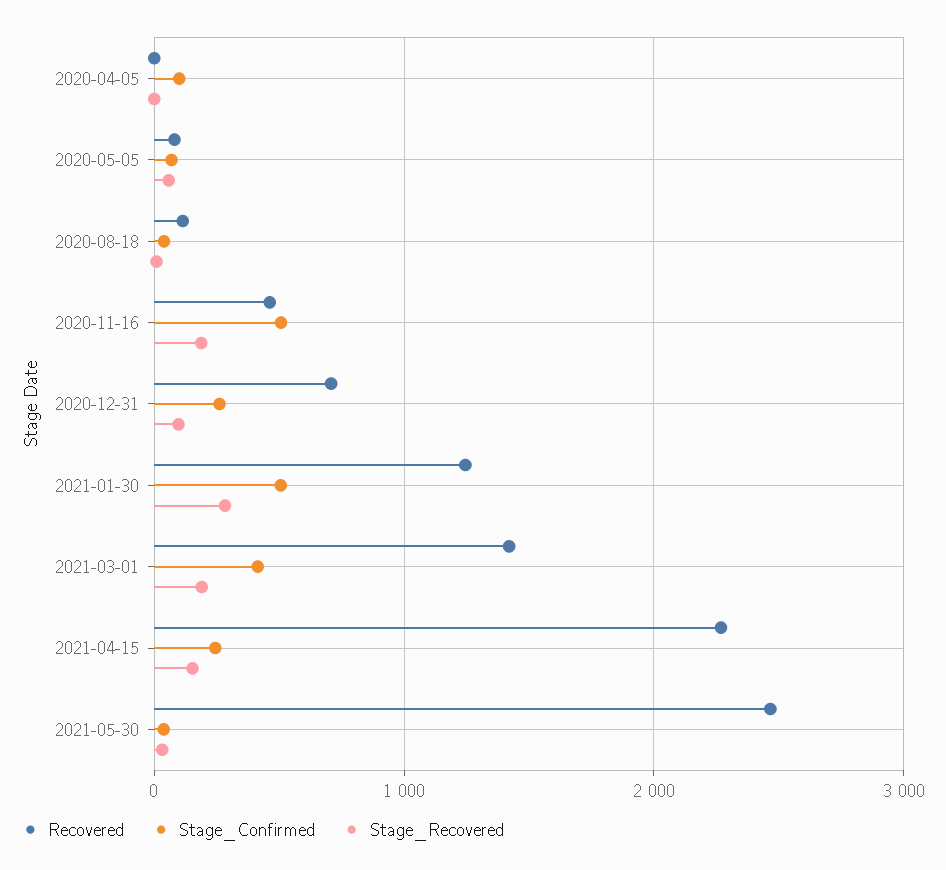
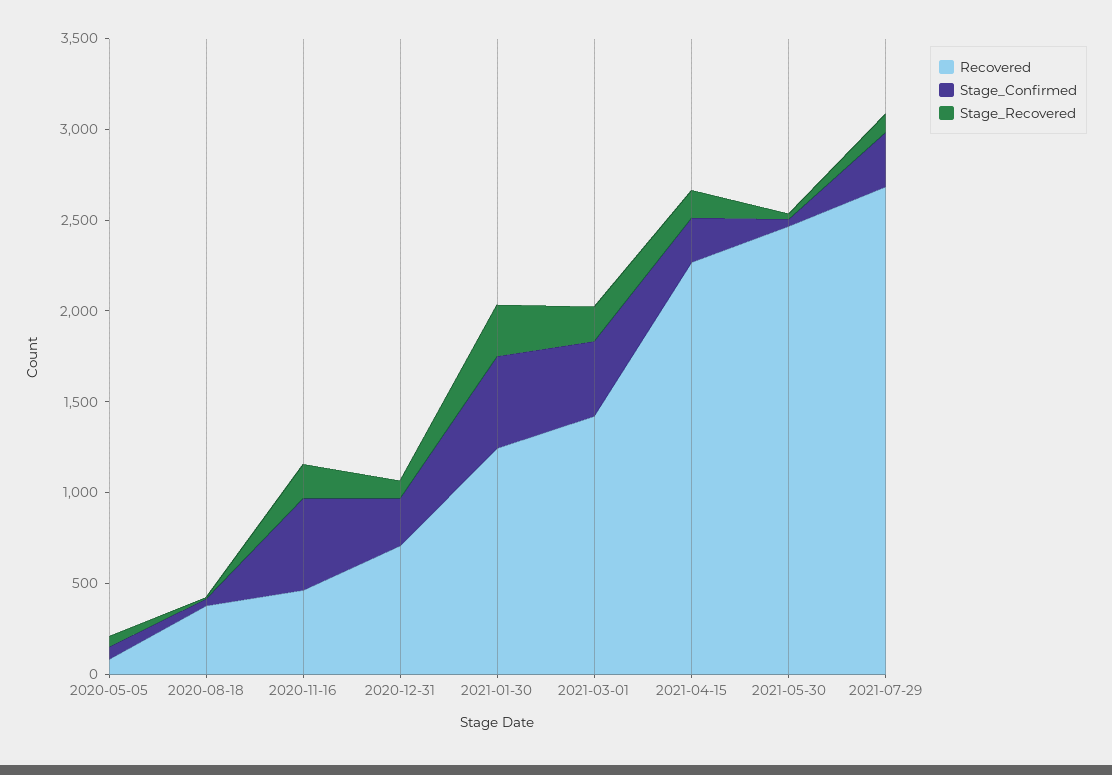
Recovered, 2020-04-05: 0 -> none
Stage_Confirmed, 2020-04-05: 100 -> none
Stage_Recovered, 2020-04-05: 0 -> none
Recovered, 2020-08-18: 100 -> 400
Recovered, 2021-07-29: none -> 2700
Stage_Confirmed, 2021-07-29: none -> 300
Stage_Recovered, 2021-07-29: none -> 100

